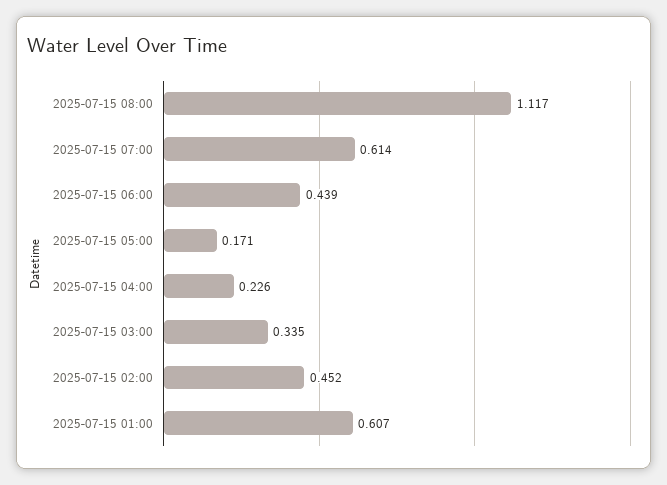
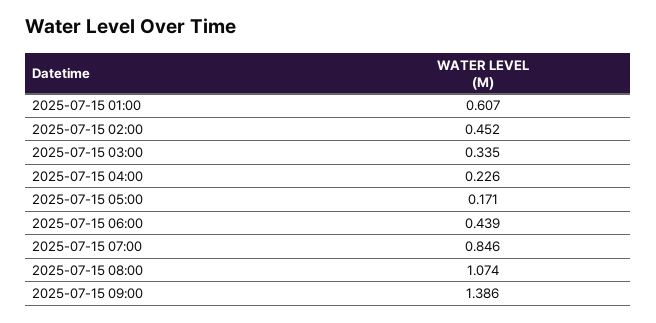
2025-07-15 08:00: 1.117 -> 1.074
2025-07-15 07:00: 0.614 -> 0.846
2025-07-15 09:00: none -> 1.386

